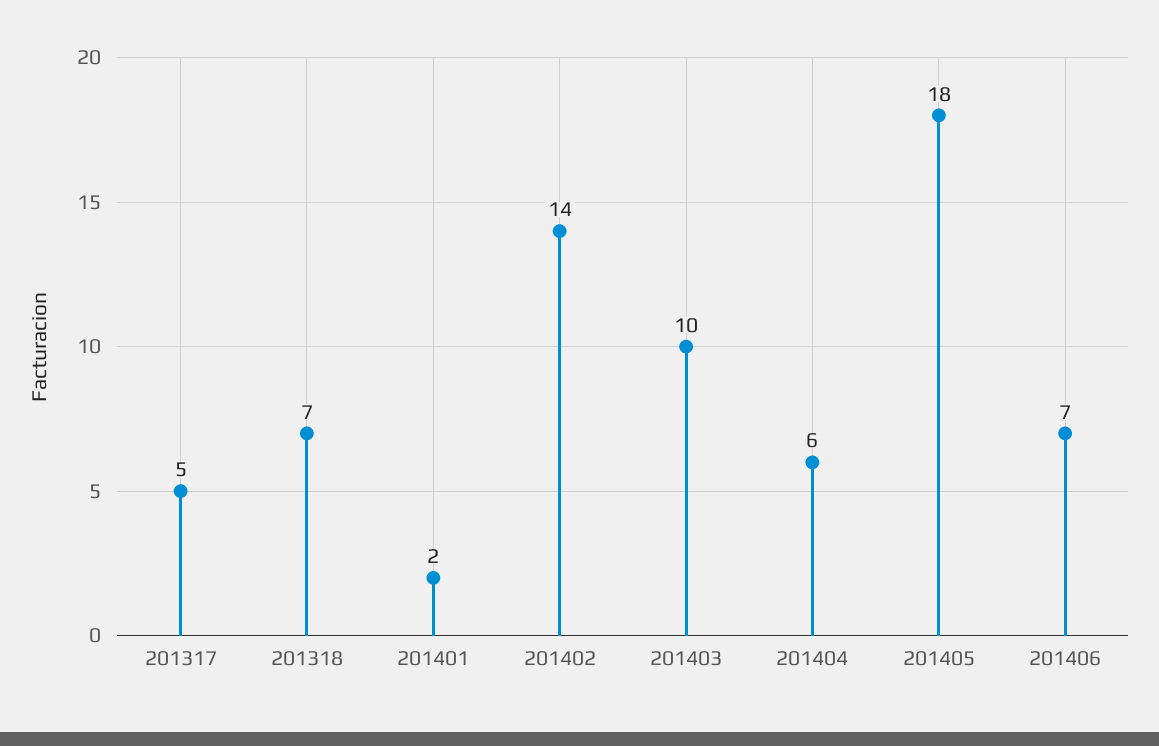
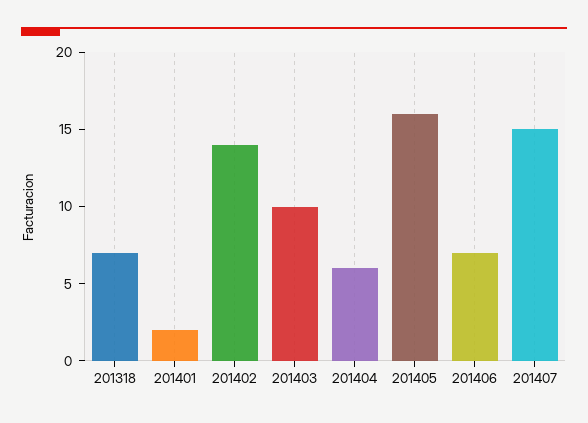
201317: 5 -> none
201405: 18 -> 16
201407: none -> 15

